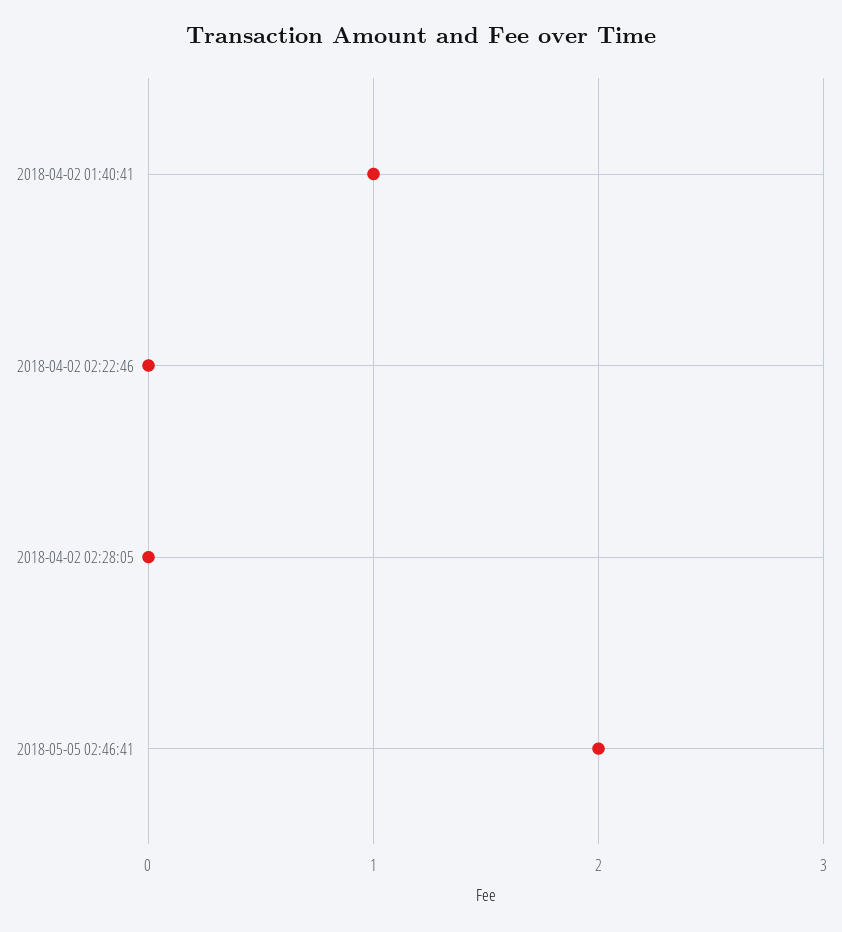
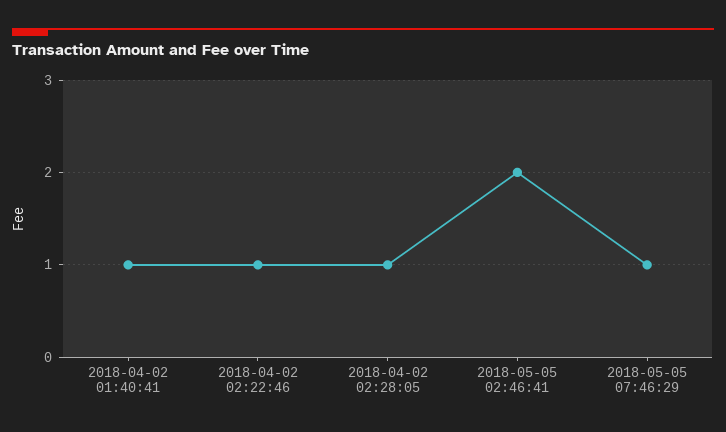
2018-04-02 02:22:46: 0 -> 1
2018-04-02 02:28:05: 0 -> 1
2018-05-05 07:46:29: none -> 1

